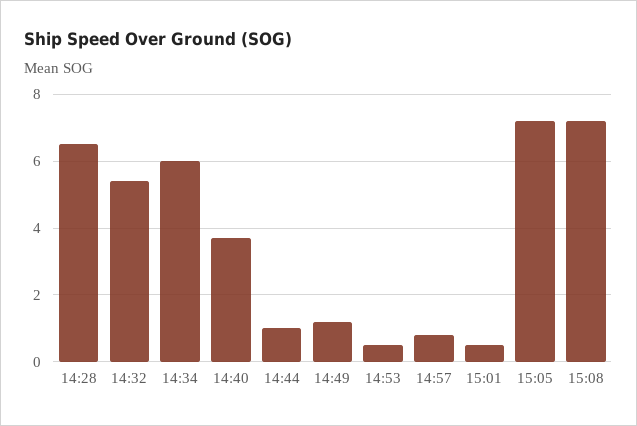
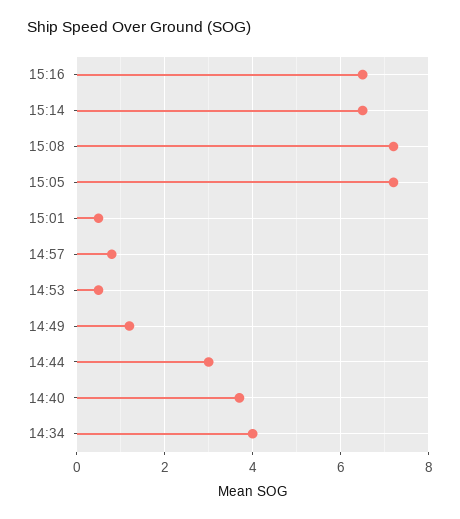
14:28: 6.5 -> none
14:32: 5.5 -> none
14:34: 6 -> 4
14:44: 1 -> 3
15:16: none -> 6.5
15:14: none -> 6.5

